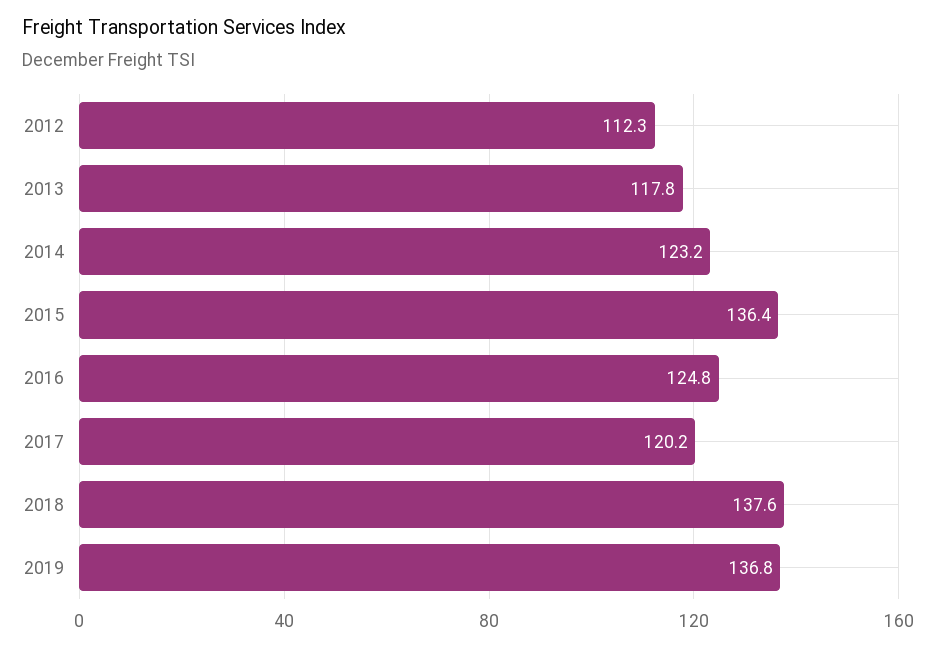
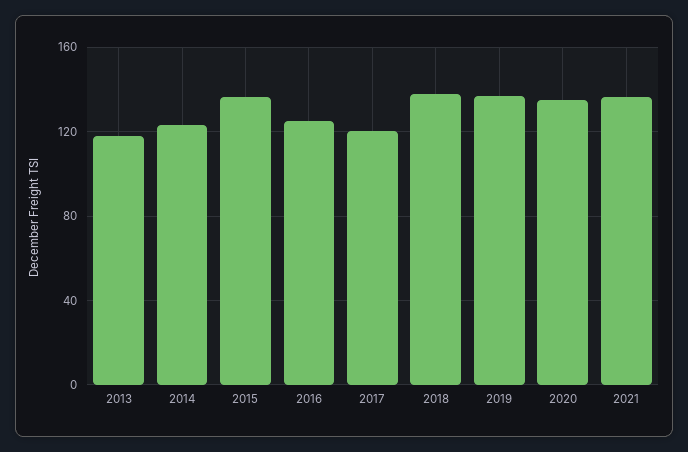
2012: 112.3 -> none
2020: none -> 135
2021: none -> 135

